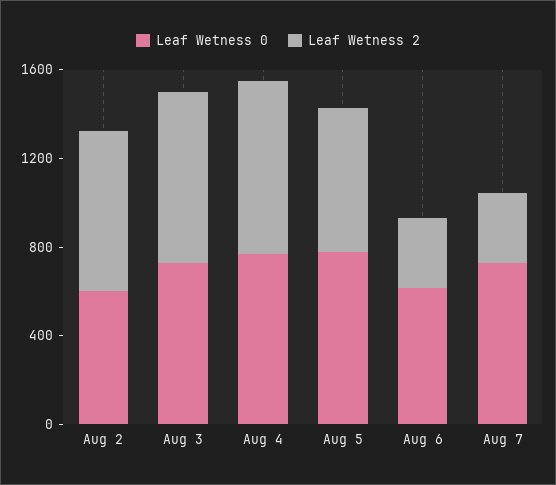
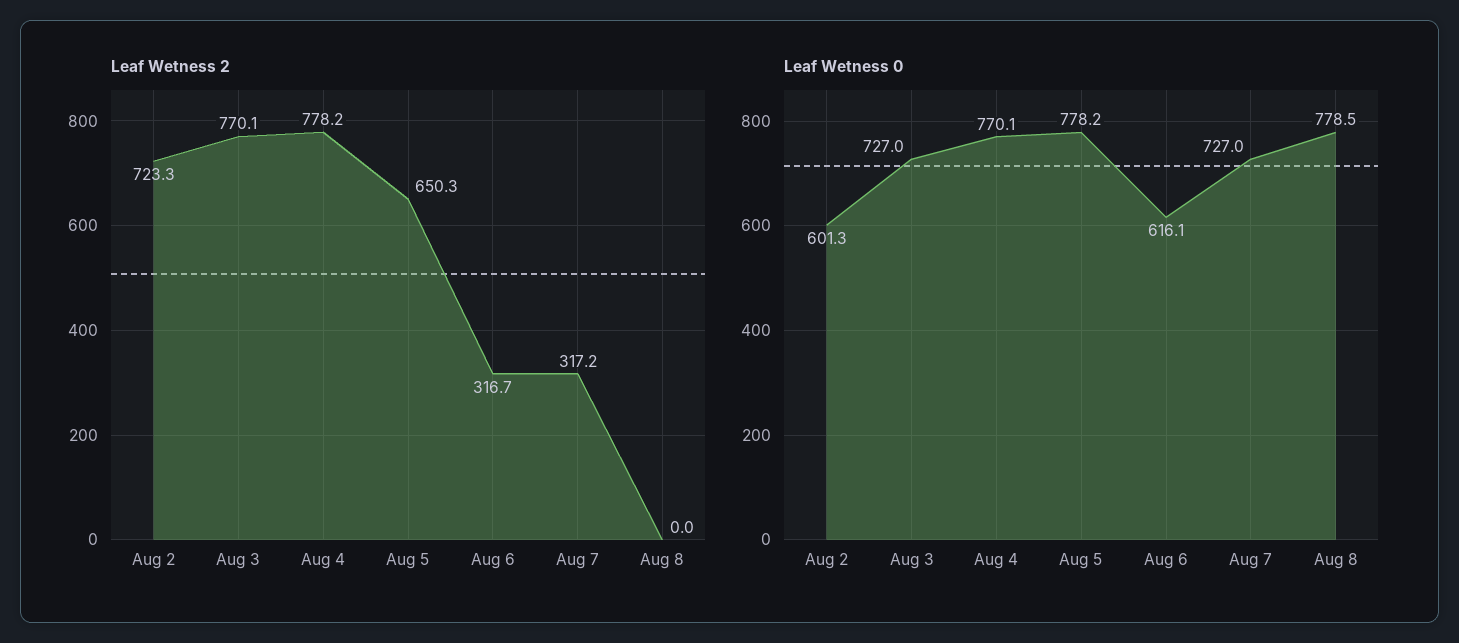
Leaf Wetness 2, Aug 8: none -> 0
Leaf Wetness 0, Aug 8: none -> 778.5

